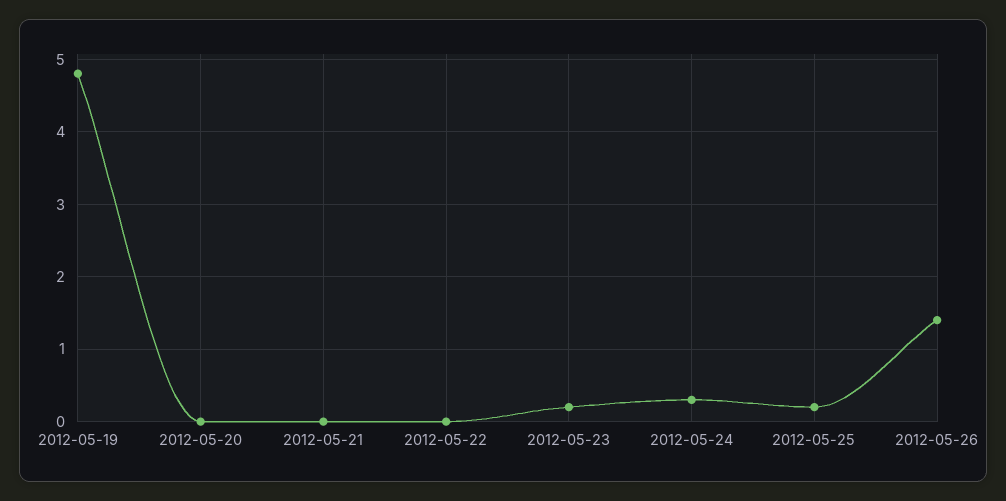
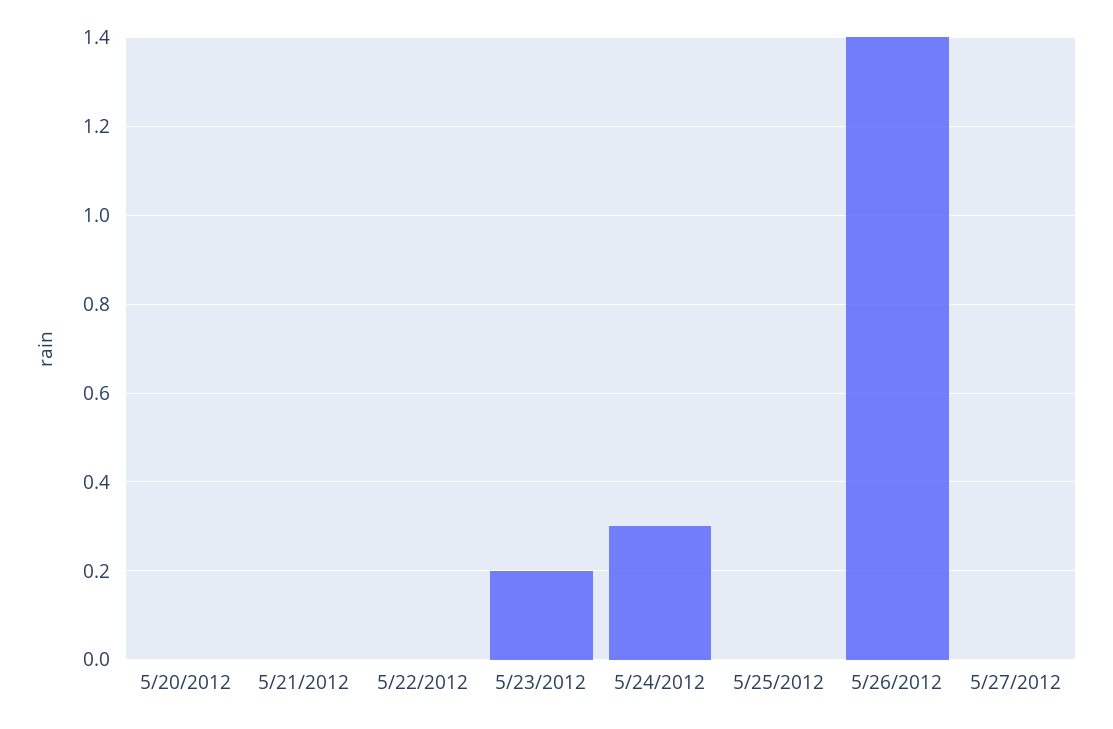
2012-05-19: 4.8 -> none
2012-05-25: 0.2 -> 0
5/27/2012: none -> 0

